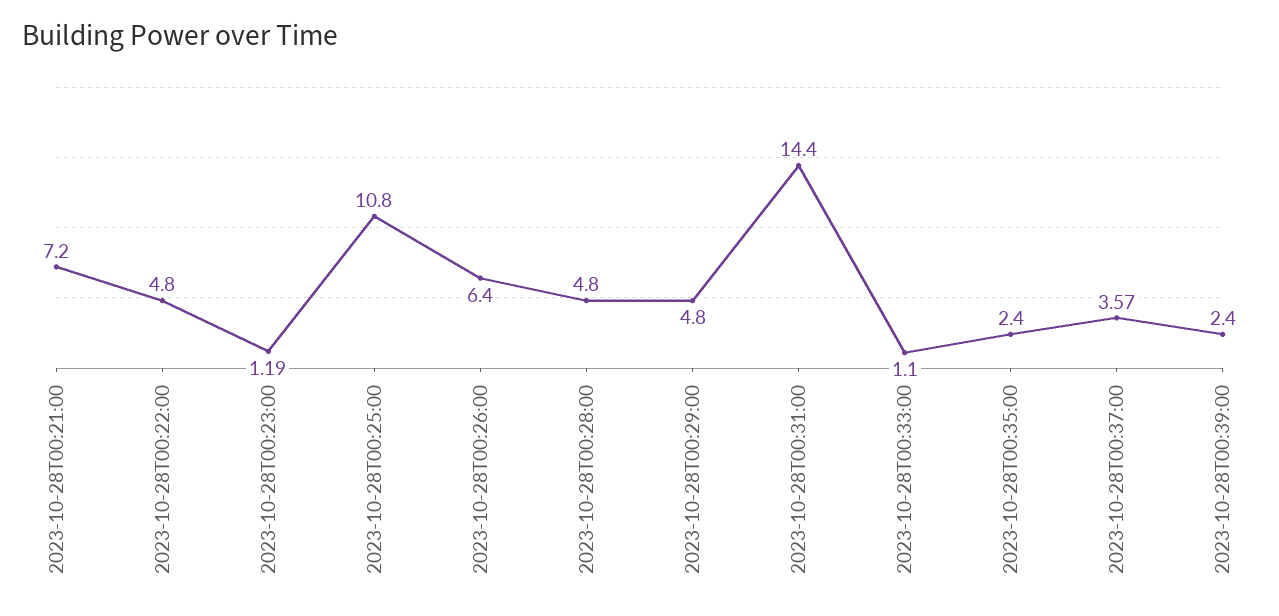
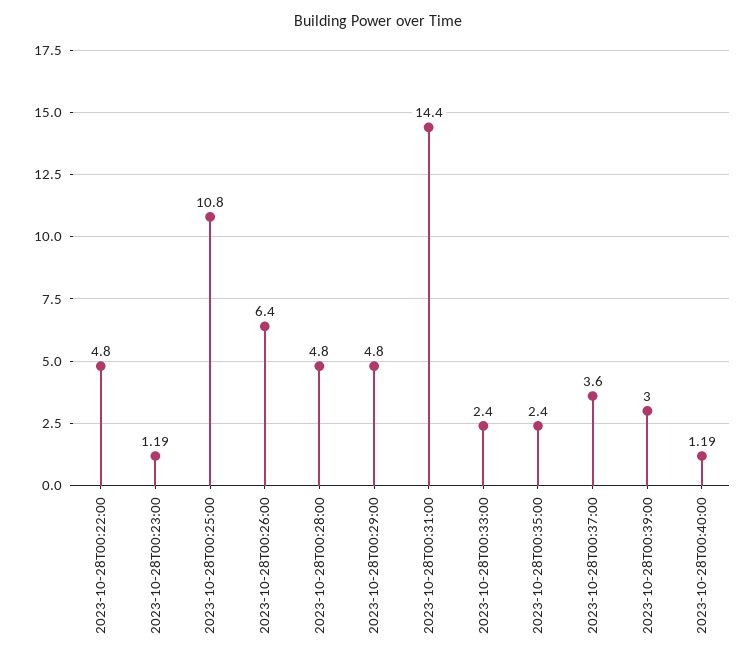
2023-10-28T00:21:00: 7.2 -> none
2023-10-28T00:33:00: 1.1 -> 2.4
2023-10-28T00:37:00: 3.57 -> 3.6
2023-10-28T00:39:00: 2.4 -> 3
2023-10-28T00:40:00: none -> 1.19

